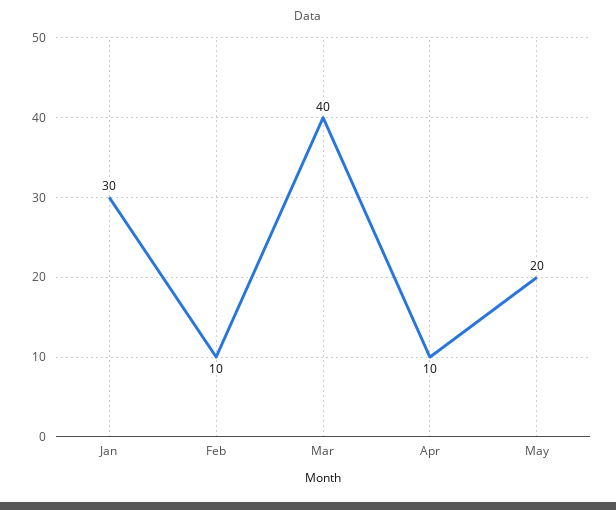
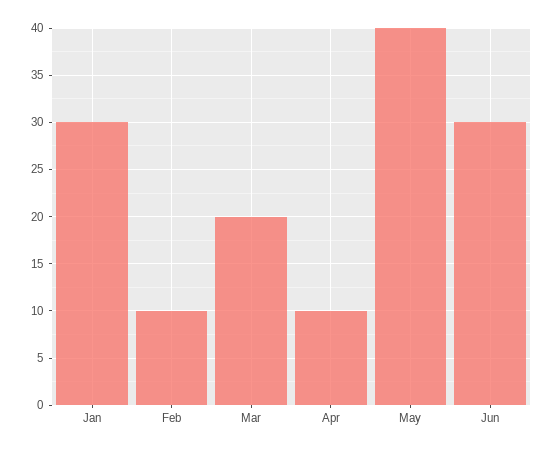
Mar: 40 -> 20
May: 20 -> 40
Jun: none -> 30

